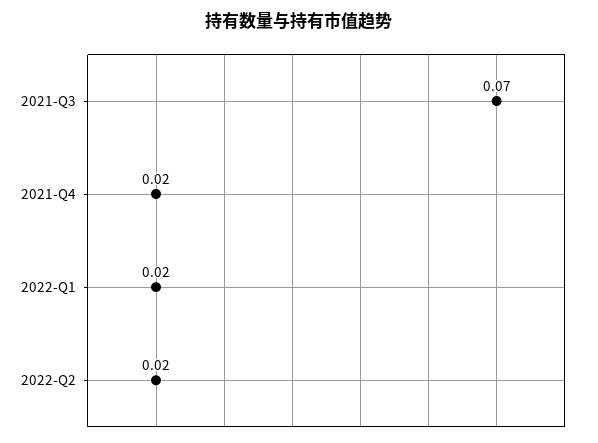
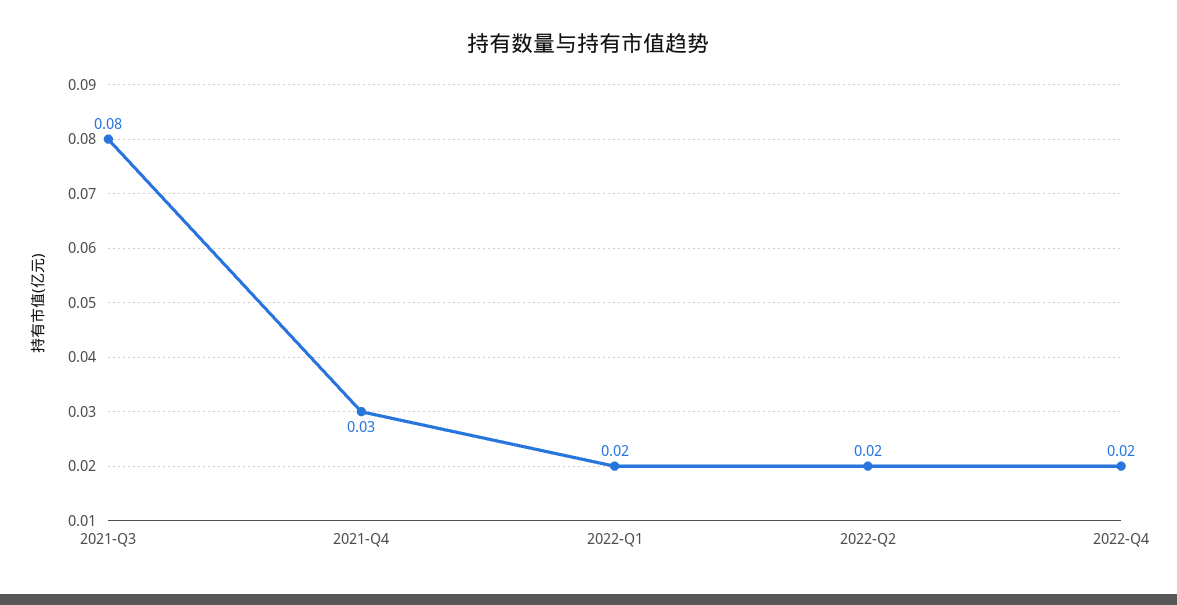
2021-Q3: 0.07 -> 0.08
2021-Q4: 0.02 -> 0.03
2022-Q4: none -> 0.02

